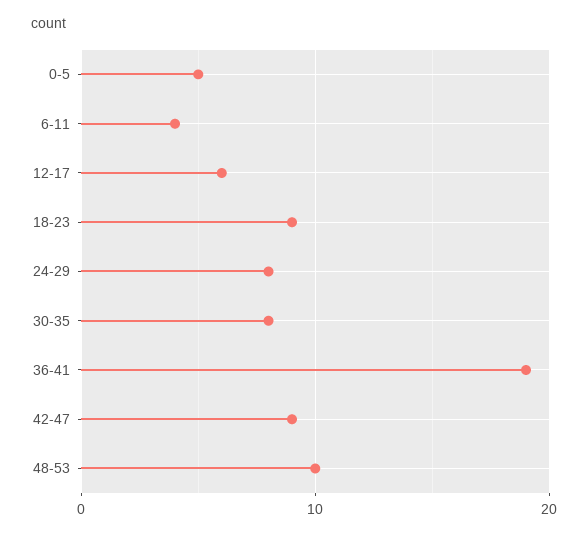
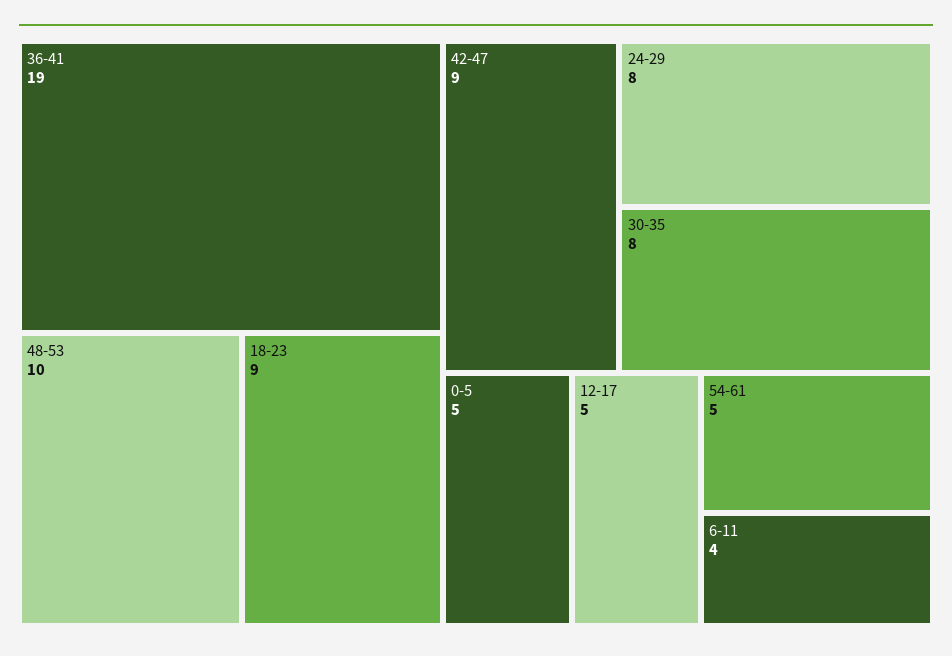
12-17: 6 -> 5
54-61: none -> 5

